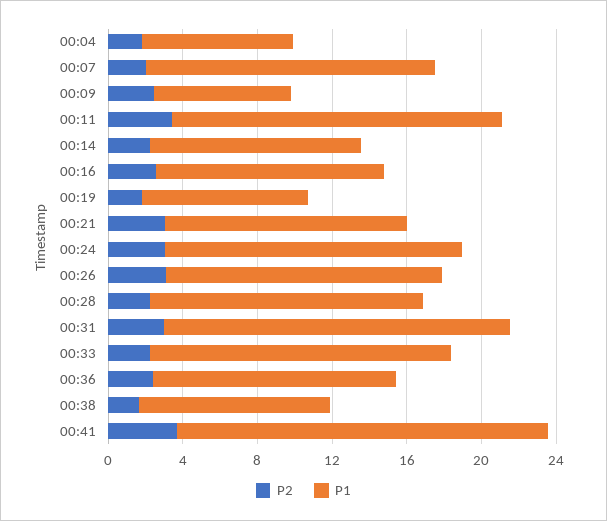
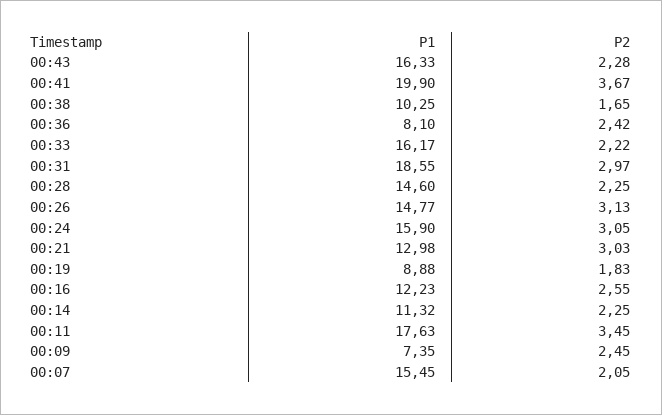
P2, 00:04: 2 -> none
P1, 00:04: 8 -> none
P1, 00:36: 13 -> 8.1
P1, 00:43: none -> 16.33
P2, 00:43: none -> 2.28

